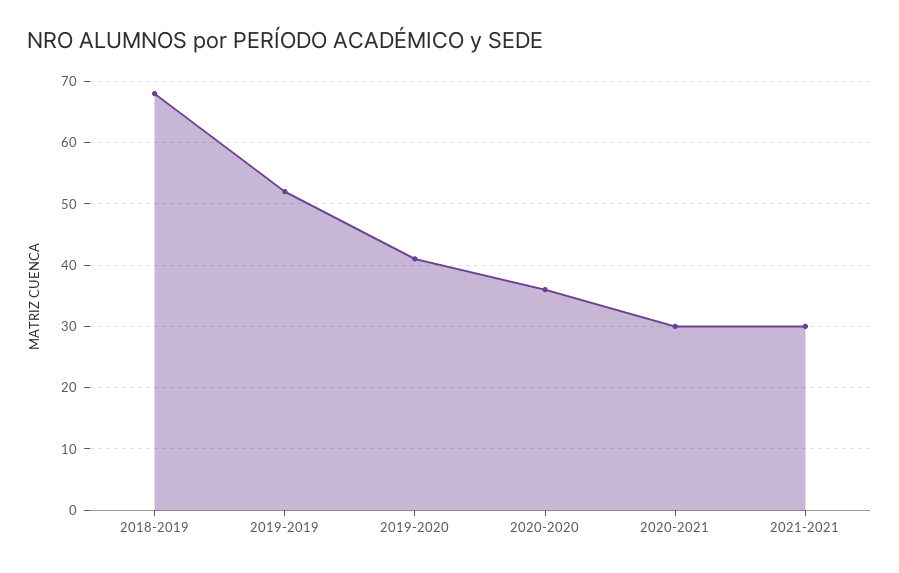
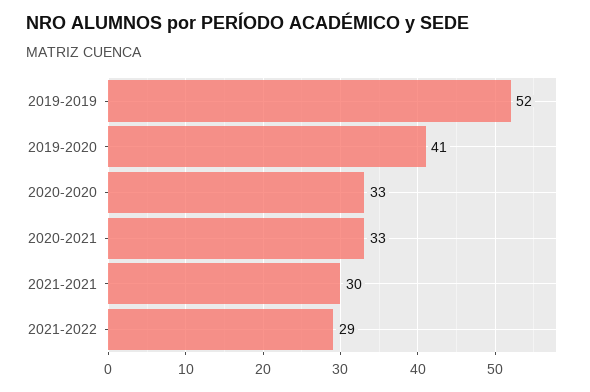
2018-2019: 68 -> none
2020-2020: 36 -> 33
2020-2021: 30 -> 33
2021-2022: none -> 29

